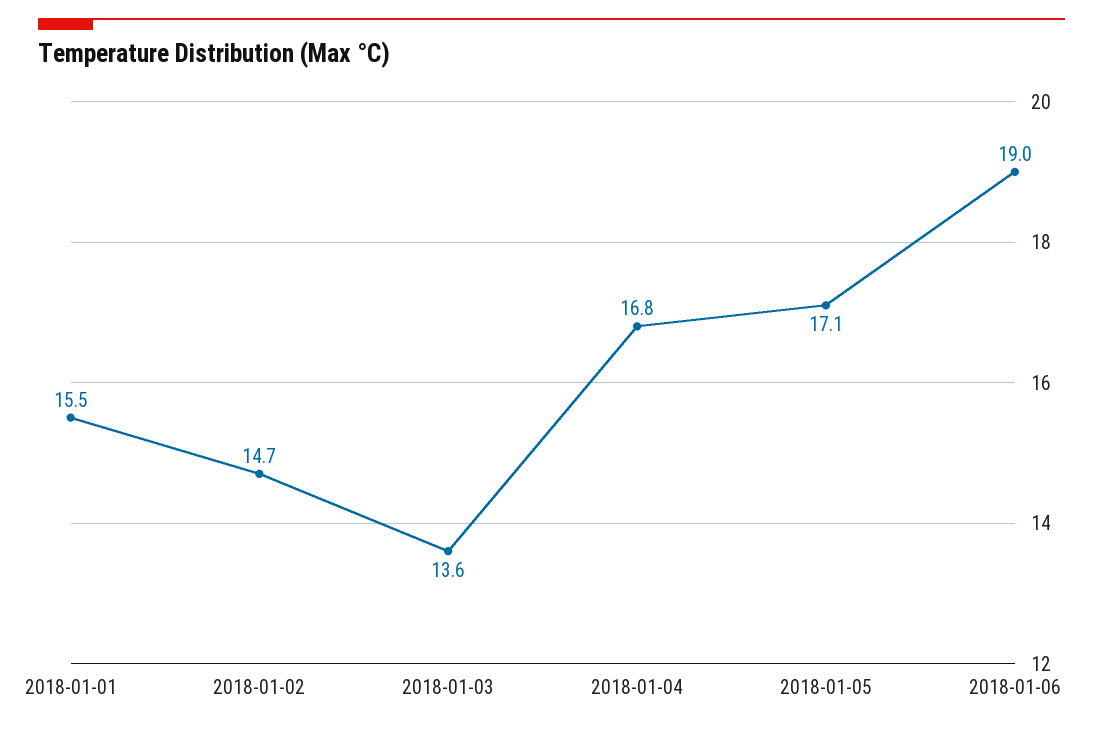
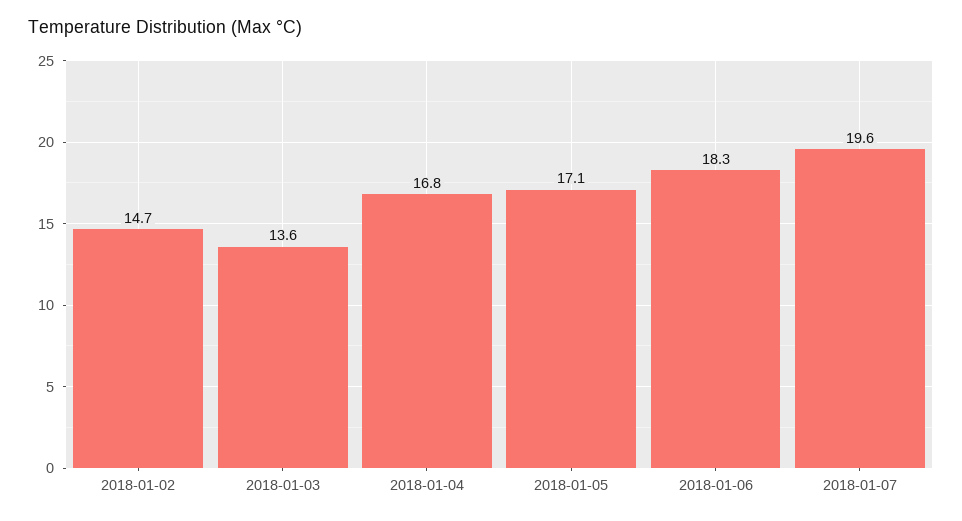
2018-01-01: 15.5 -> none
2018-01-06: 19 -> 18.3
2018-01-07: none -> 19.6

